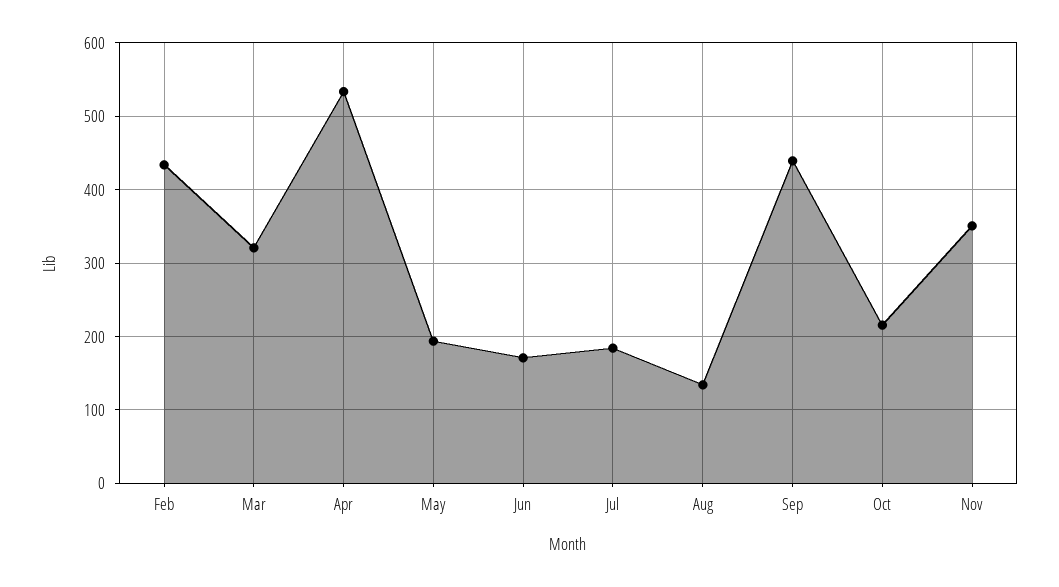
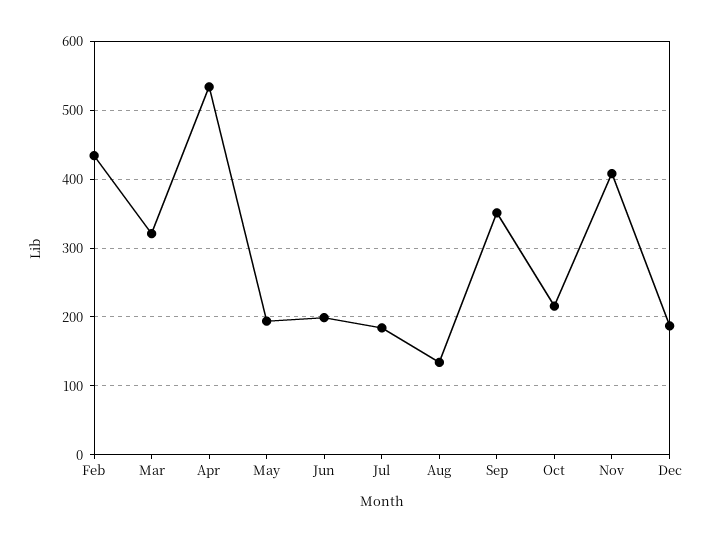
Jun: 170 -> 200
Sep: 440 -> 350
Nov: 350 -> 410
Dec: none -> 190

